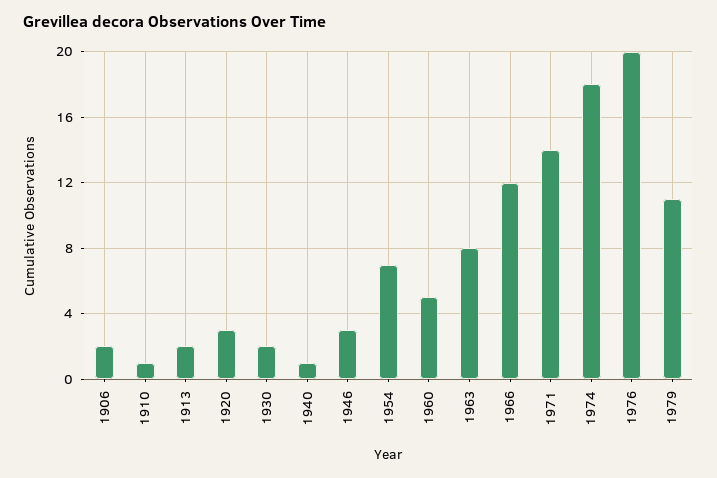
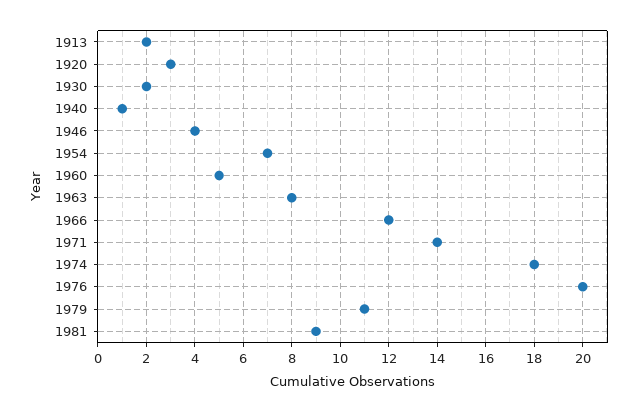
1906: 2 -> none
1910: 1 -> none
1946: 3 -> 4
1981: none -> 9

